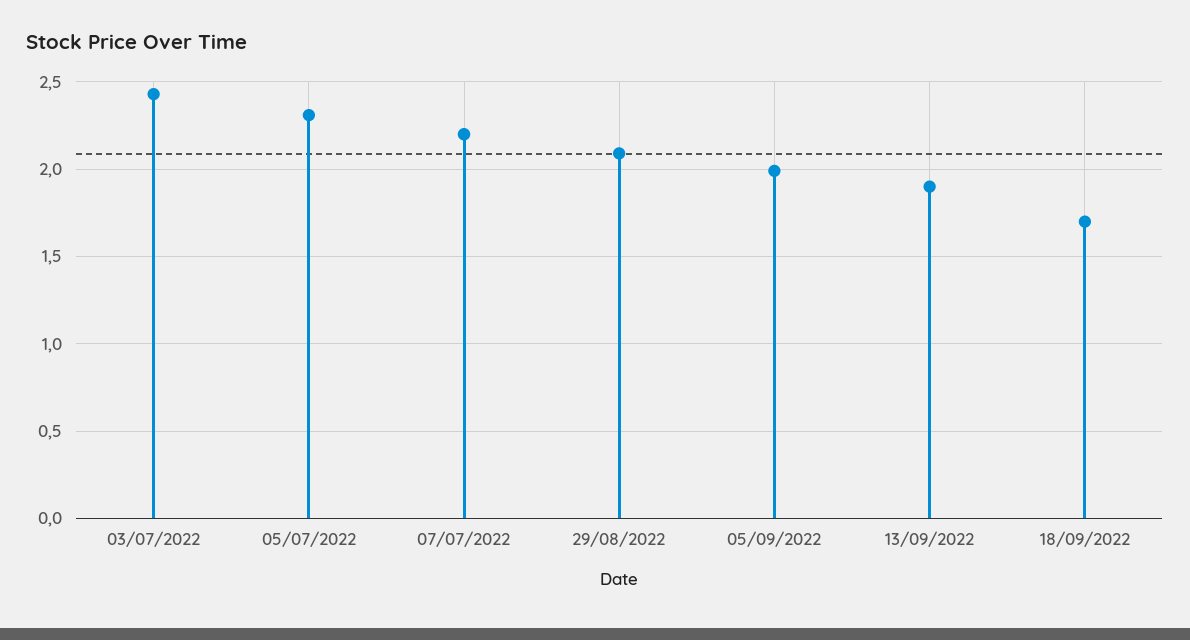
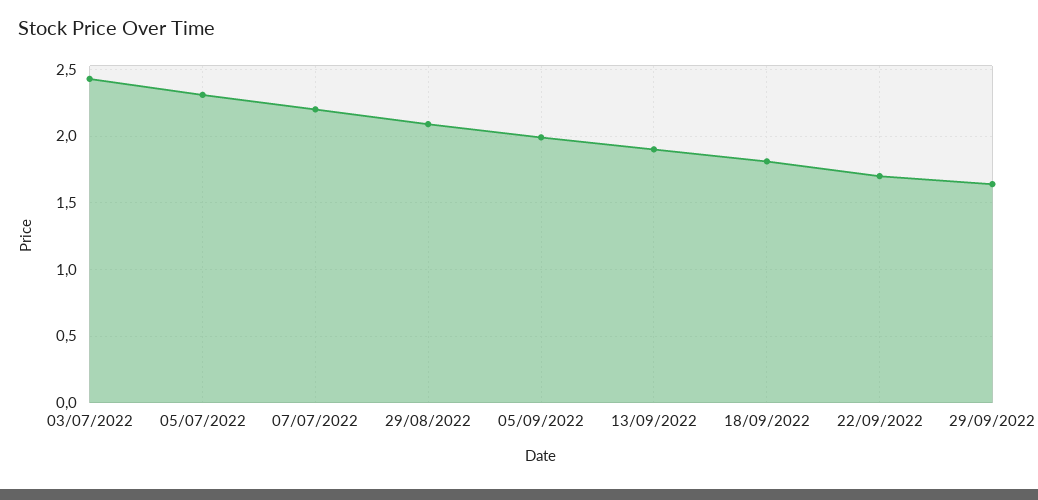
18/09/2022: 1.7 -> 1.8
22/09/2022: none -> 1.7
29/09/2022: none -> 1.65

